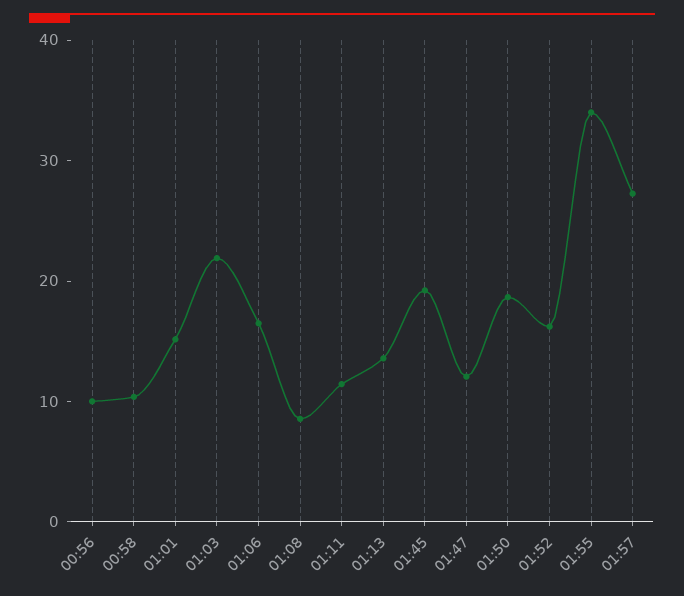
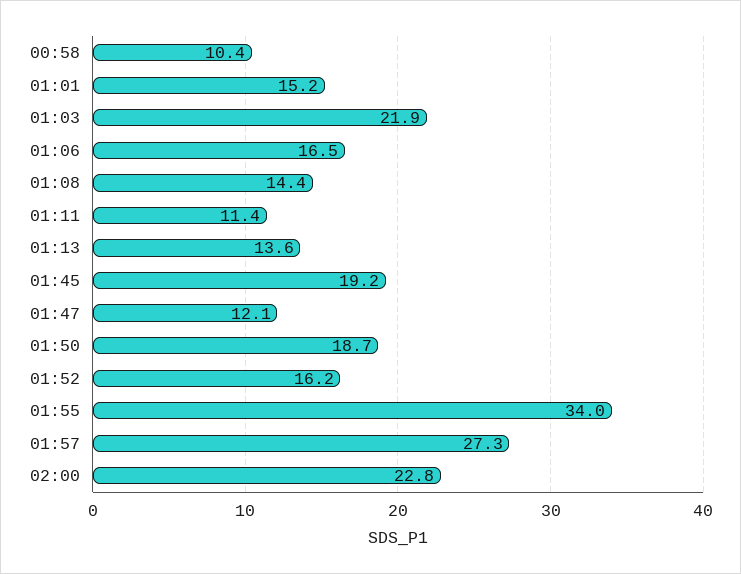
00:56: 10 -> none
01:08: 8 -> 14.4
02:00: none -> 22.8

